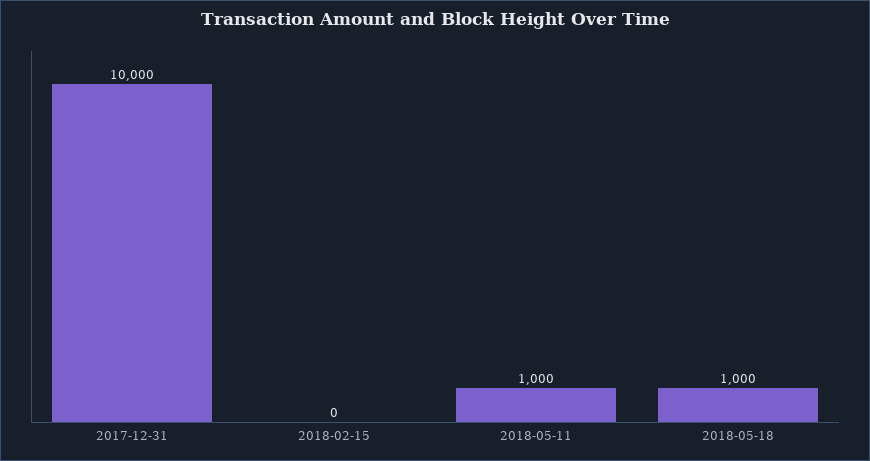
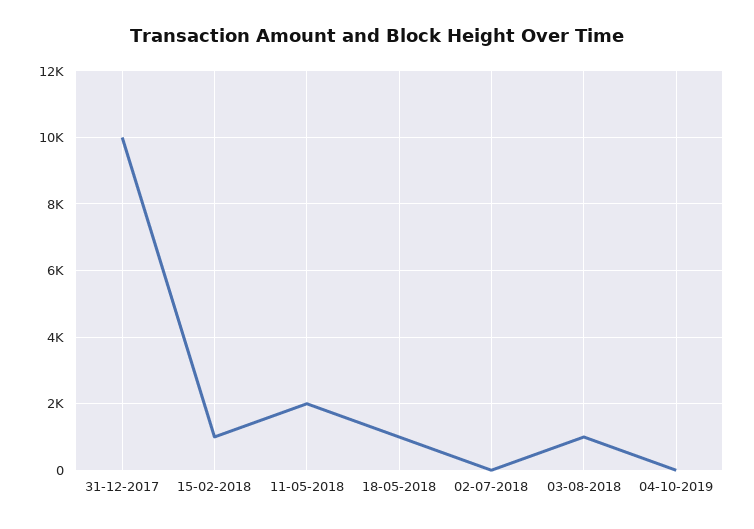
2018-02-15: 0 -> 1000
2018-05-11: 1000 -> 2000
02-07-2018: none -> 0
03-08-2018: none -> 1000
04-10-2019: none -> 0

